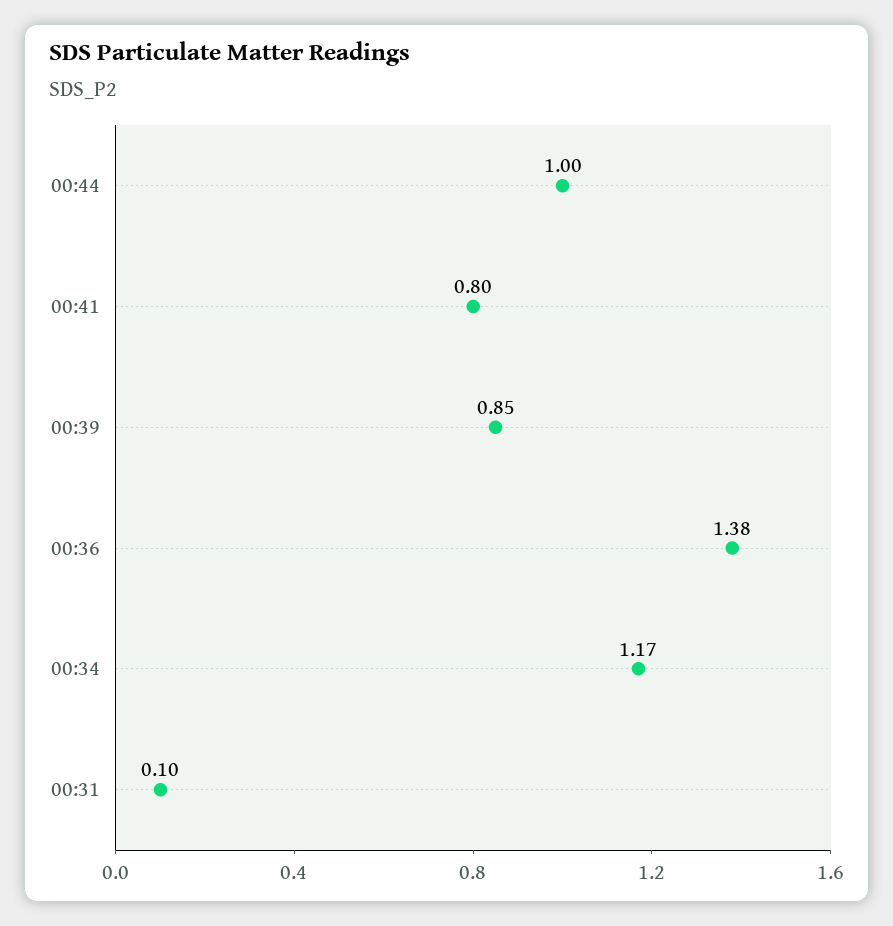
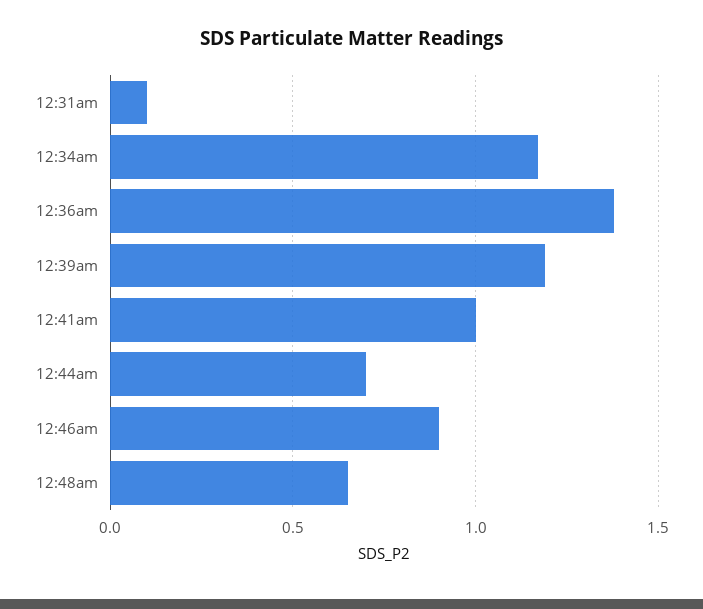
00:44: 1 -> 0.7
00:41: 0.8 -> 1
00:39: 0.85 -> 1.2
12:46am: none -> 0.9
12:48am: none -> 0.65

